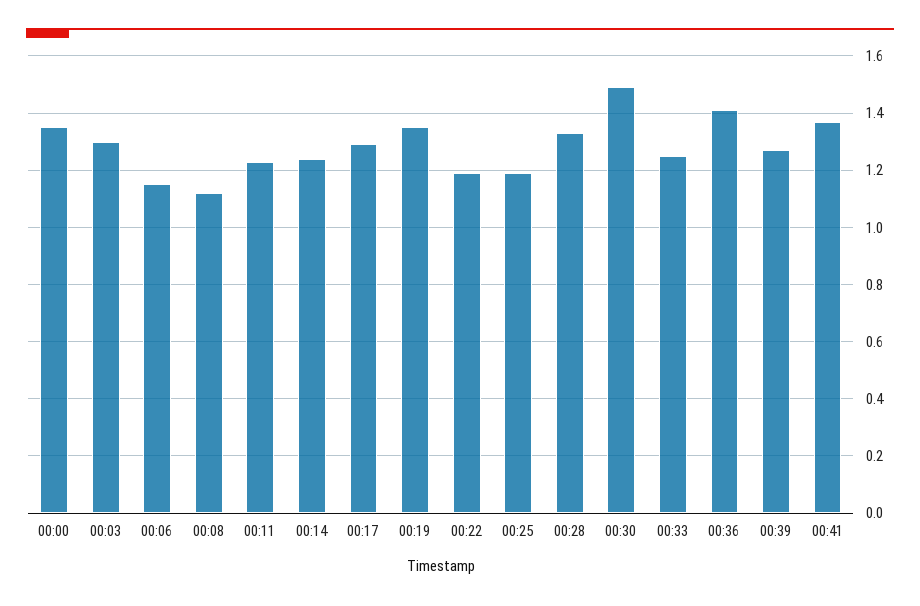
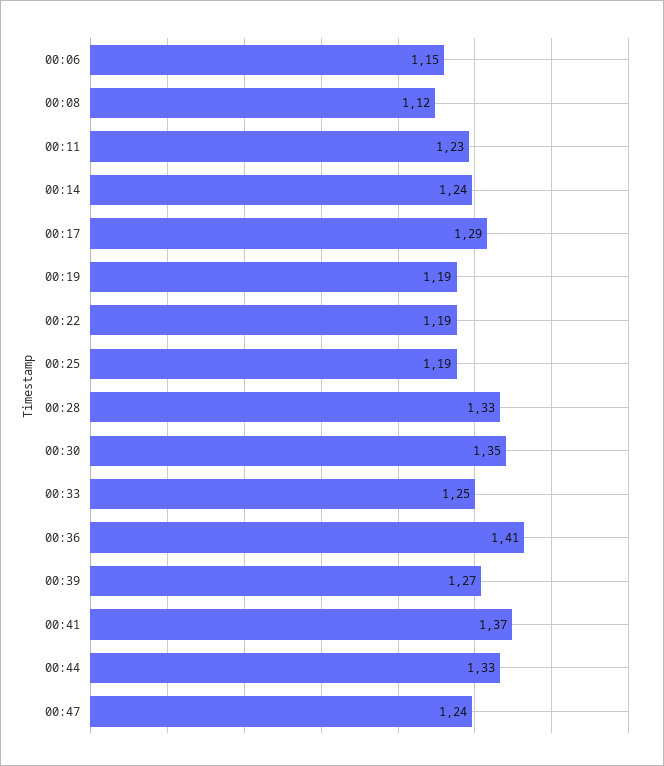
00:00: 1.35 -> none
00:03: 1.3 -> none
00:19: 1.35 -> 1.19
00:30: 1.5 -> 1.35
00:44: none -> 1.33
00:47: none -> 1.24

